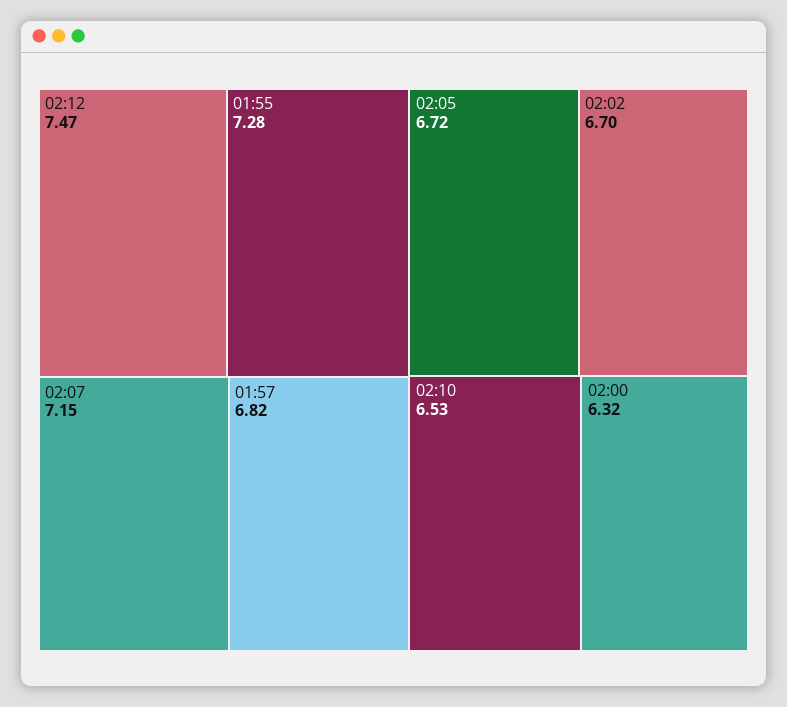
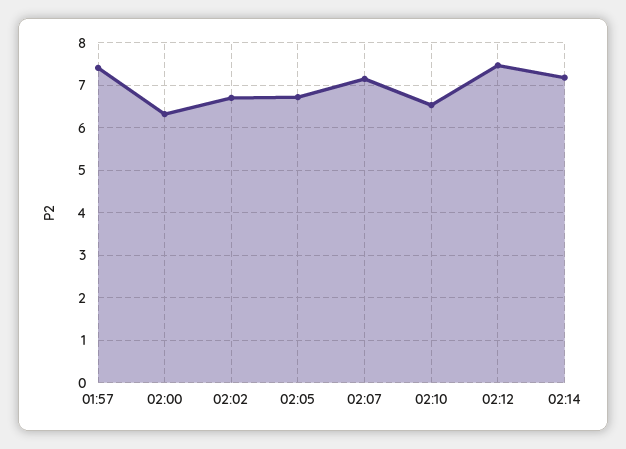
01:55: 7.28 -> none
01:57: 6.82 -> 7.4
02:14: none -> 7.2

